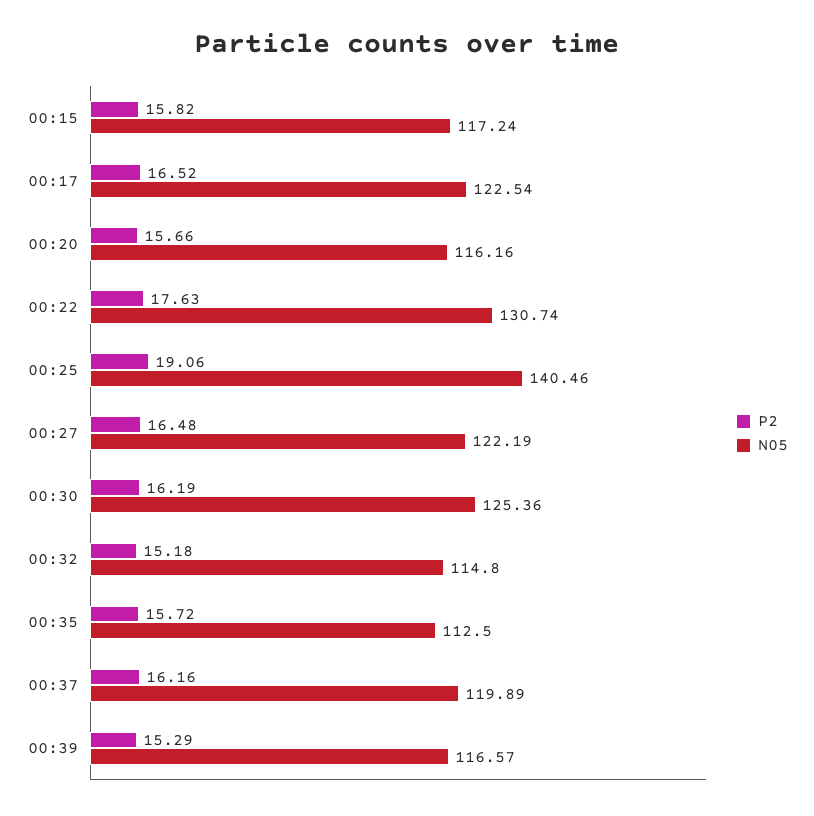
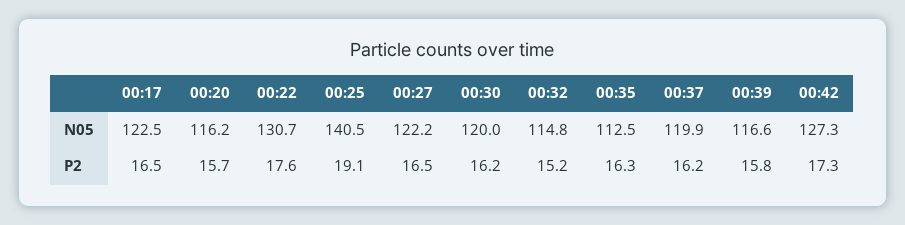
P2, 00:15: 15.82 -> none
N05, 00:15: 117.24 -> none
N05, 00:30: 125.36 -> 120
P2, 00:35: 15.72 -> 16.3
P2, 00:39: 15.29 -> 15.8
N05, 00:42: none -> 127.3
P2, 00:42: none -> 17.3

